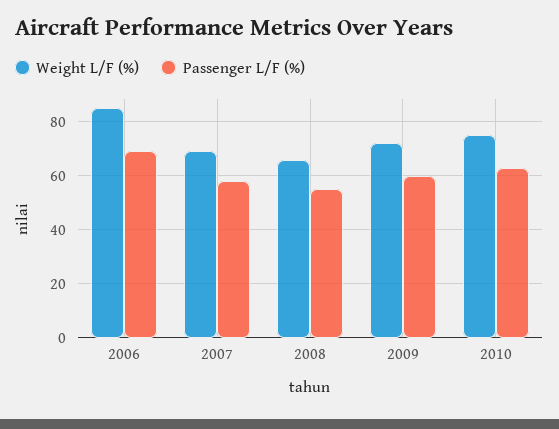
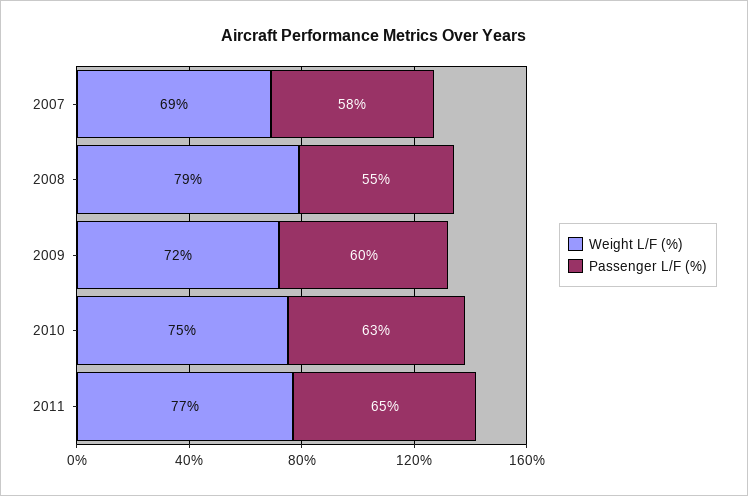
Weight L/F (%), 2006: 85 -> none
Passenger L/F (%), 2006: 70 -> none
Weight L/F (%), 2008: 65 -> 79
Weight L/F (%), 2011: none -> 77
Passenger L/F (%), 2011: none -> 65

